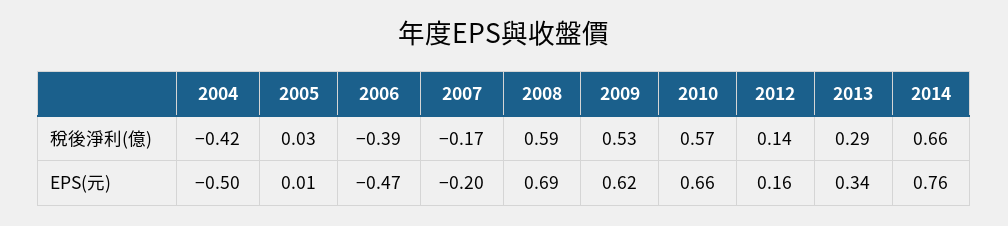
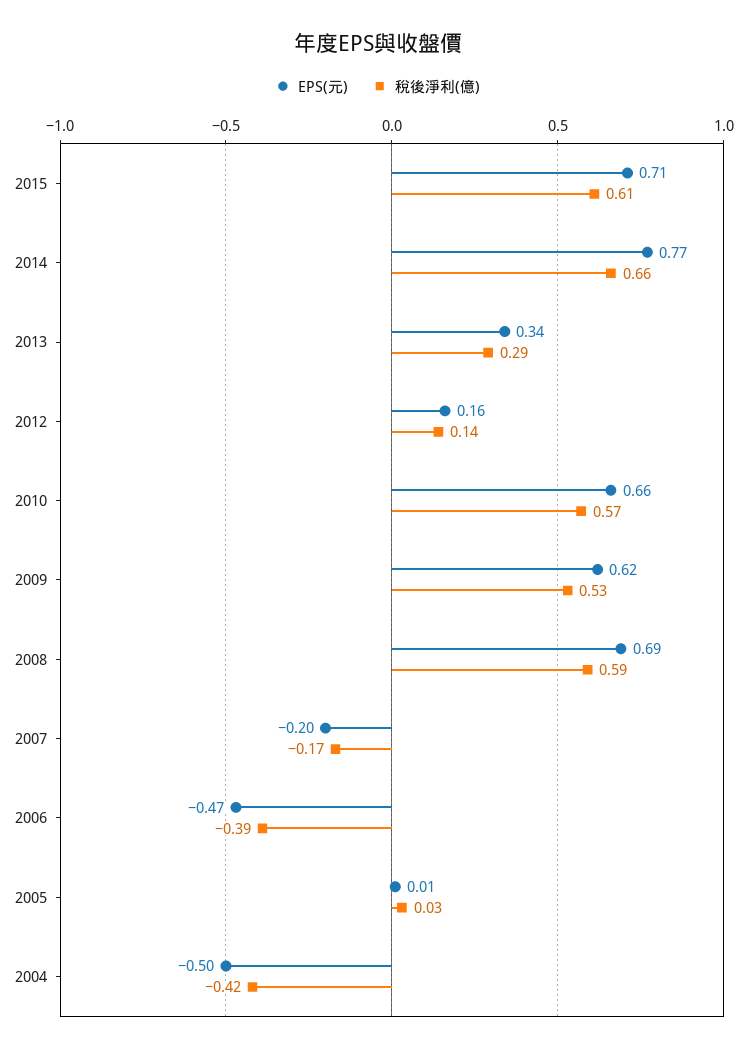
EPS(元), 2014: 0.76 -> 0.77
EPS(元), 2015: none -> 0.71
稅後淨利(億), 2015: none -> 0.61

